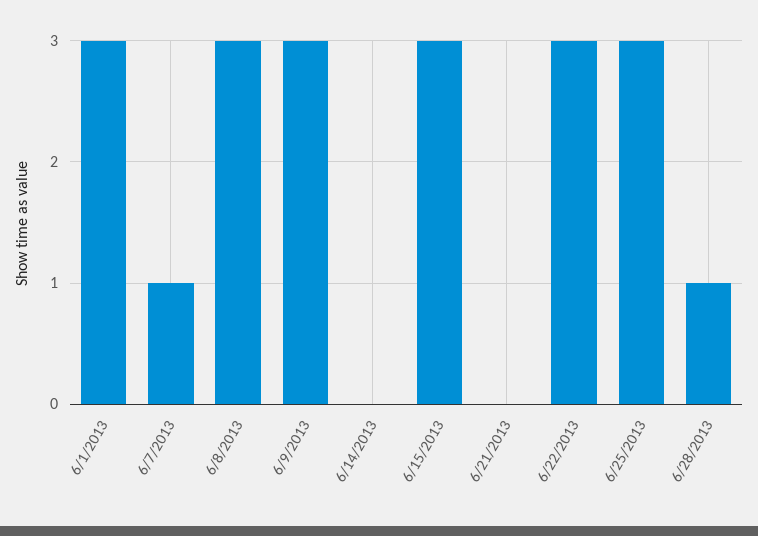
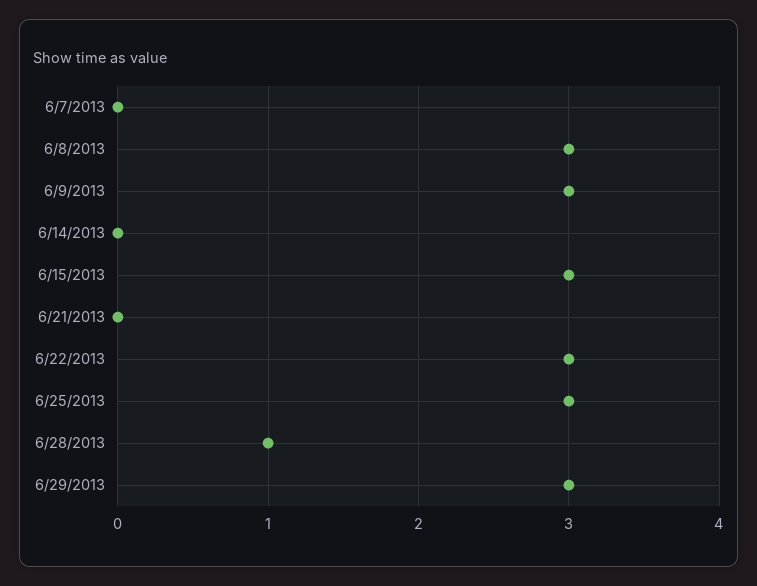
6/1/2013: 3 -> none
6/7/2013: 1 -> 0
6/29/2013: none -> 3

